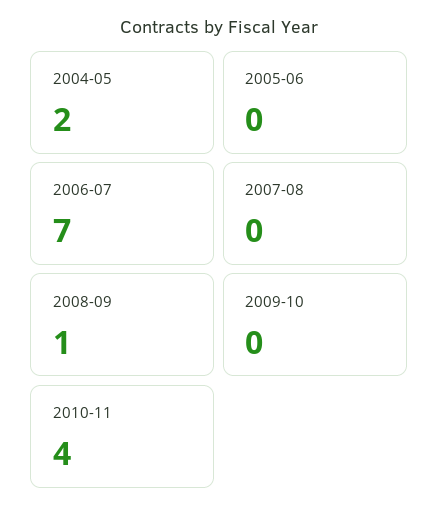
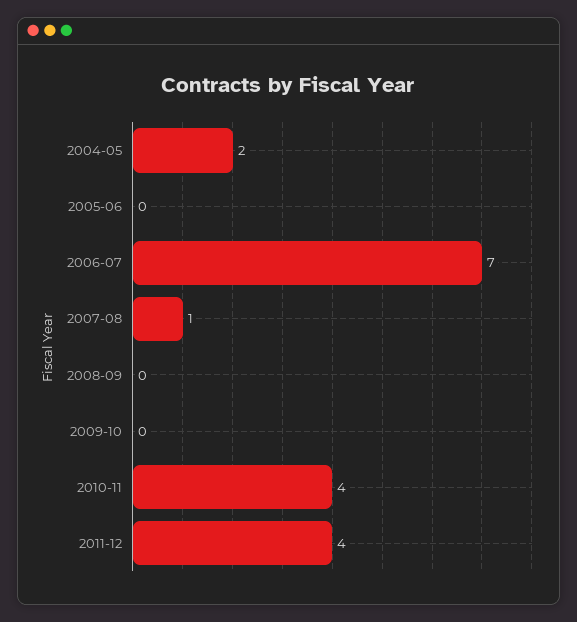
2007-08: 0 -> 1
2008-09: 1 -> 0
2011-12: none -> 4

